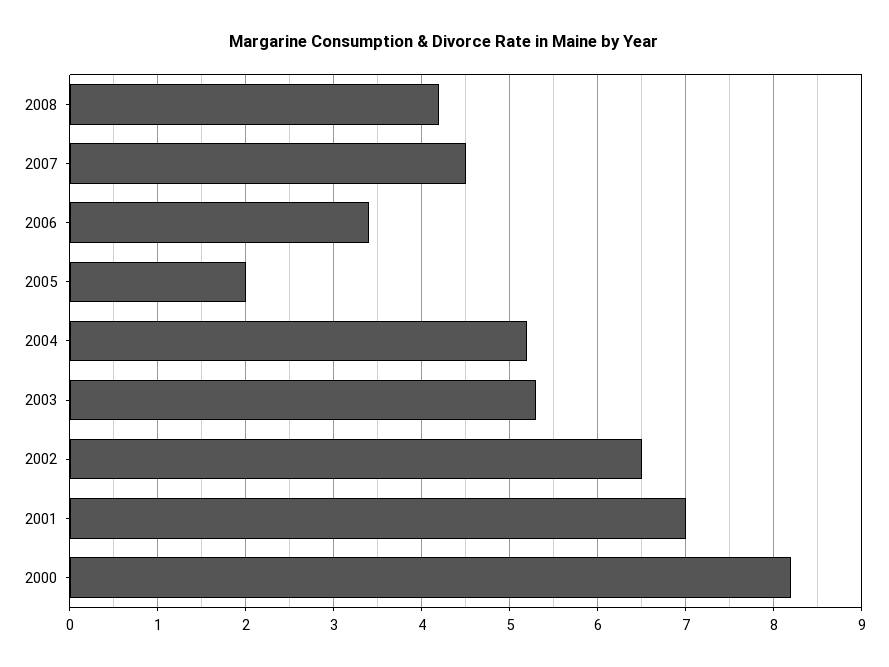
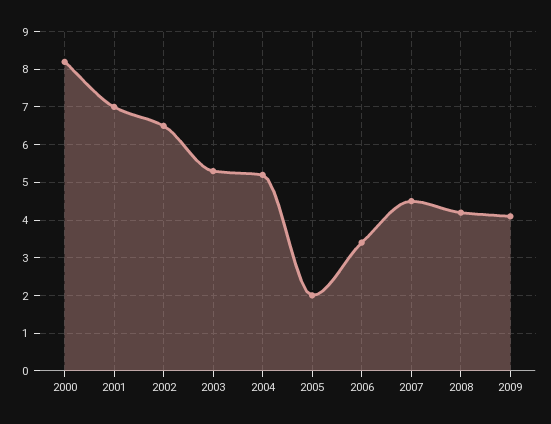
2009: none -> 4

